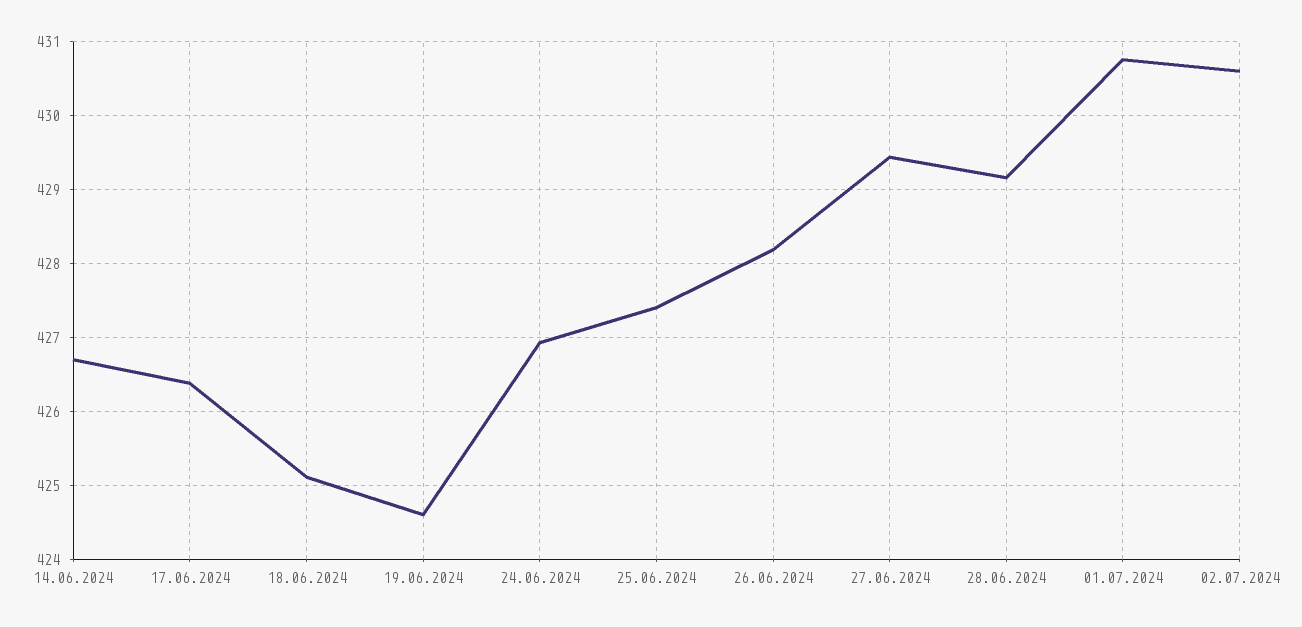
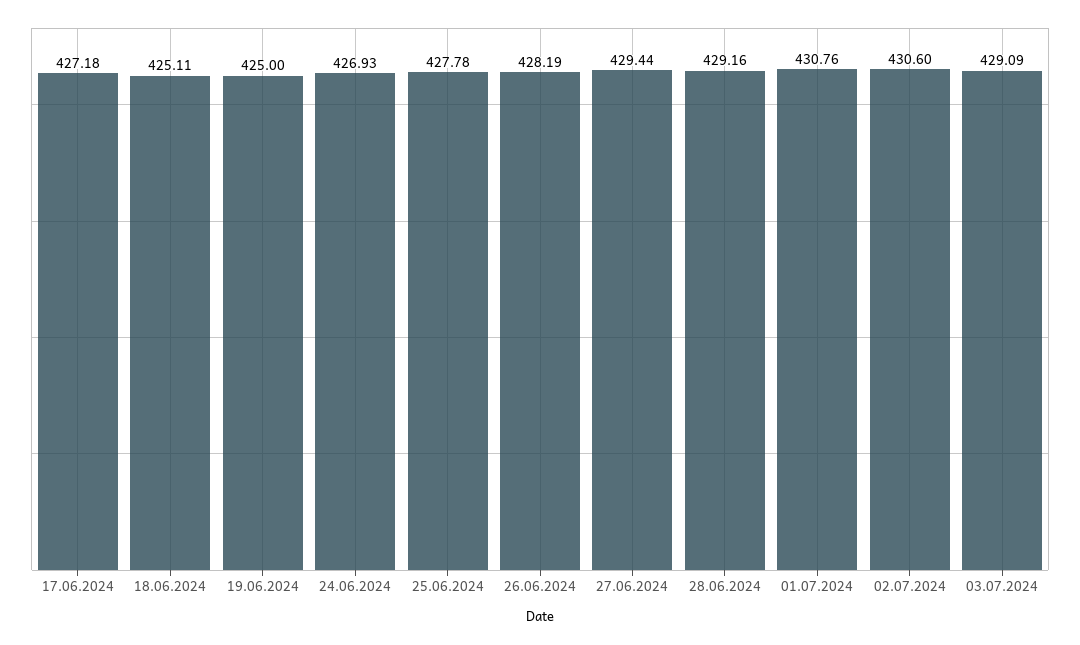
14.06.2024: 426.7 -> none
17.06.2024: 426.4 -> 427.18
19.06.2024: 424.6 -> 425
25.06.2024: 427.4 -> 427.78
03.07.2024: none -> 429.09

